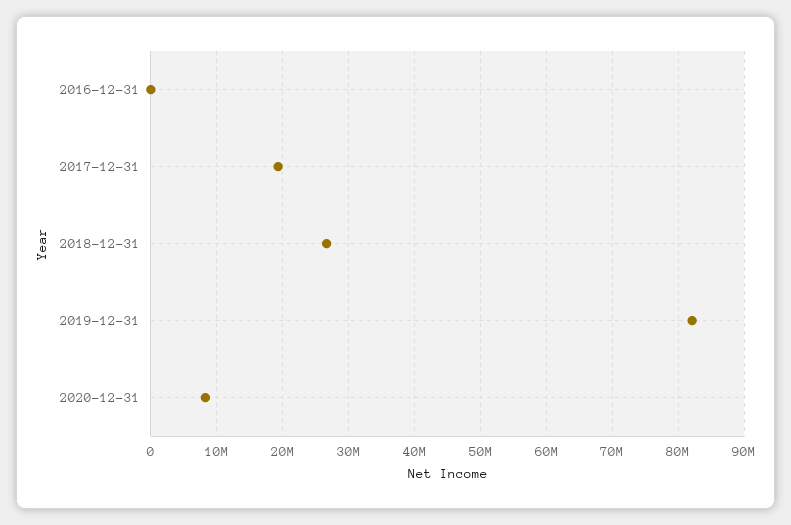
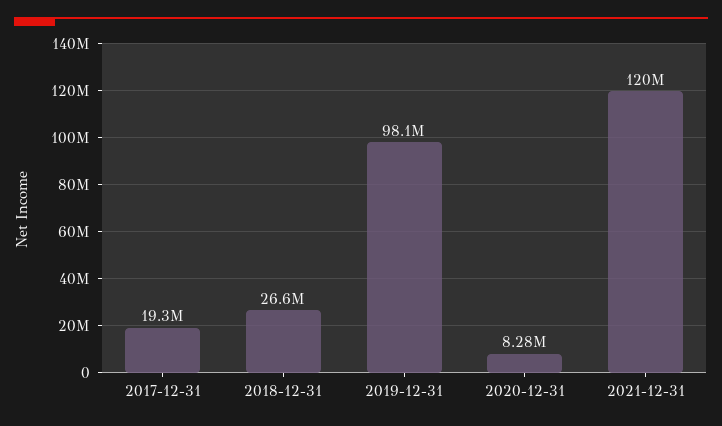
2016-12-31: 0 -> none
2019-12-31: 82000000 -> 98100000
2021-12-31: none -> 120000000

